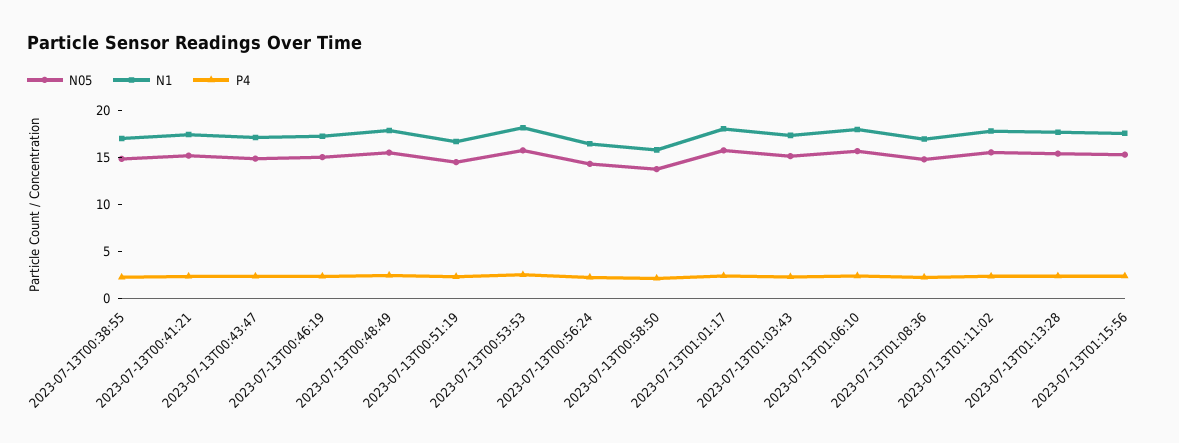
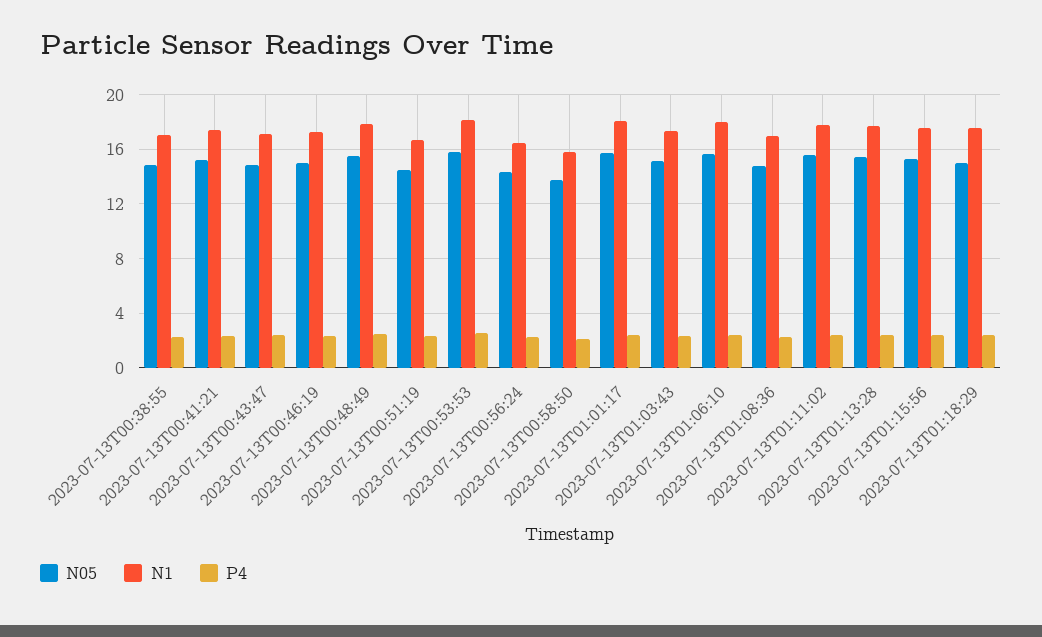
N05, 2023-07-13T01:18:29: none -> 15
N1, 2023-07-13T01:18:29: none -> 17.5
P4, 2023-07-13T01:18:29: none -> 2.5

